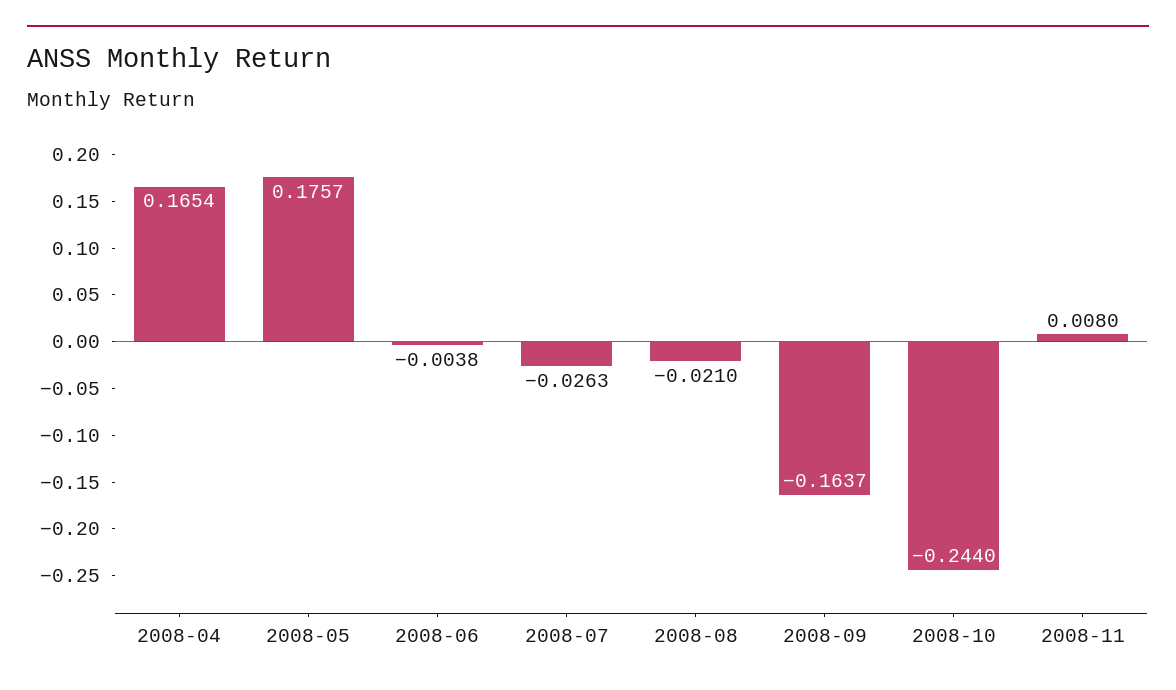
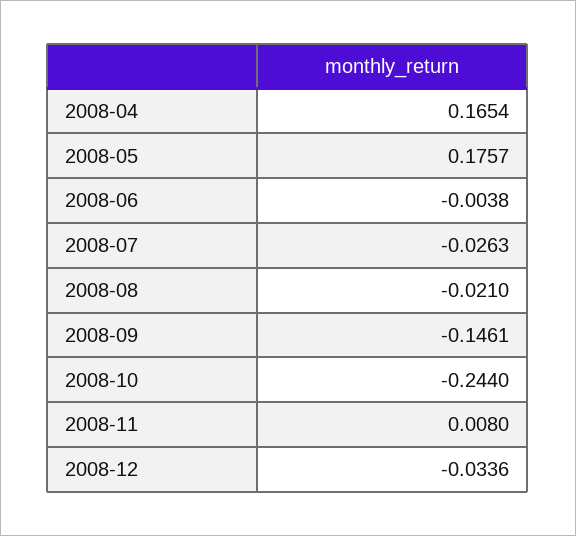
2008-09: -0.1637 -> -0.1461
2008-12: none -> -0.0336

